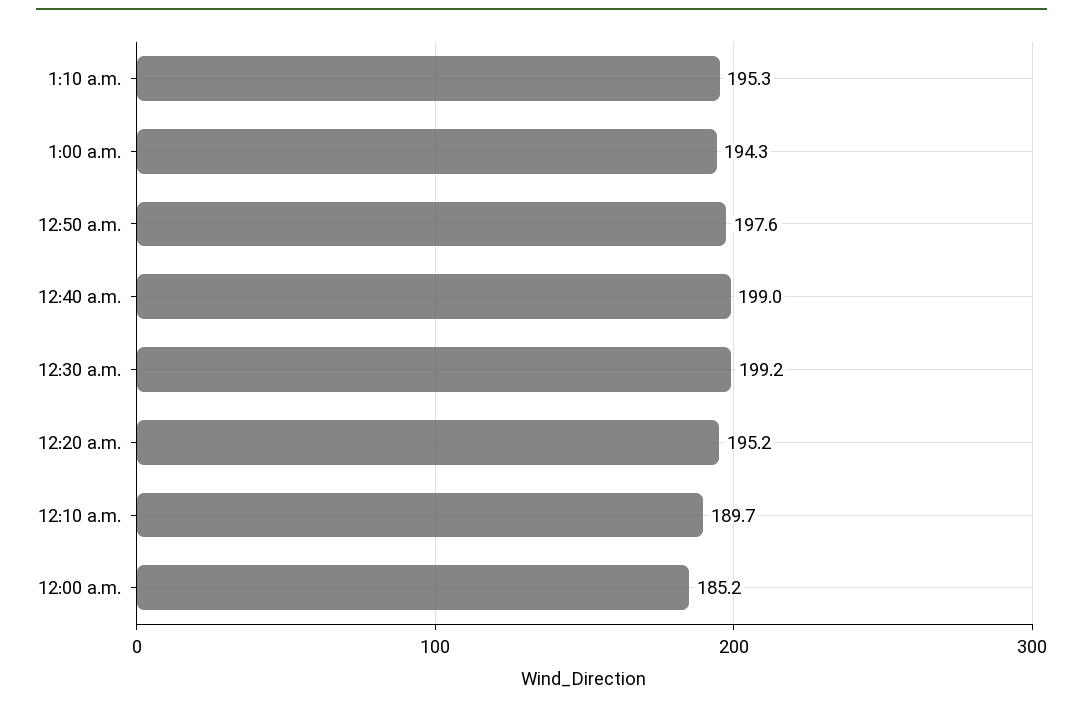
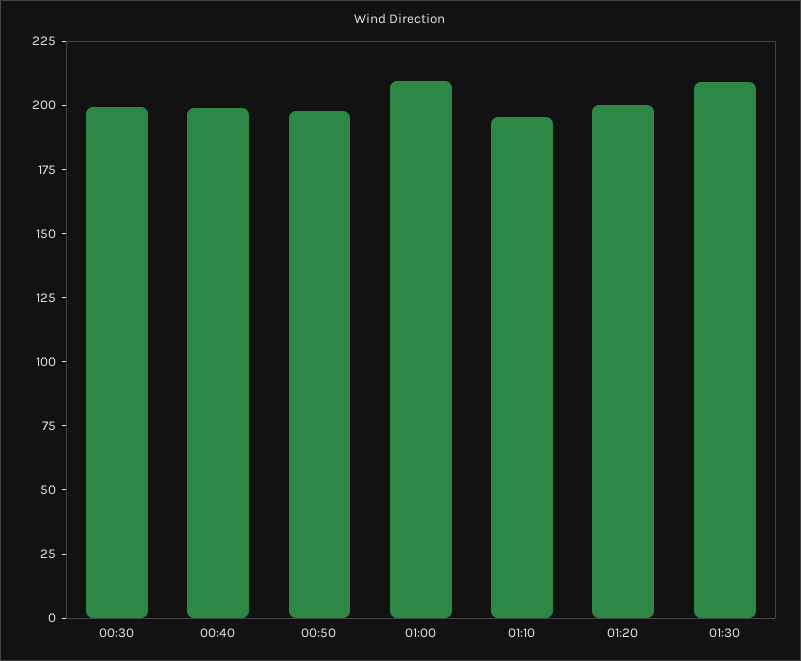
1:00 a.m.: 194.3 -> 210
12:20 a.m.: 195.2 -> none
12:10 a.m.: 189.7 -> none
12:00 a.m.: 185.2 -> none
01:20: none -> 200
01:30: none -> 210

